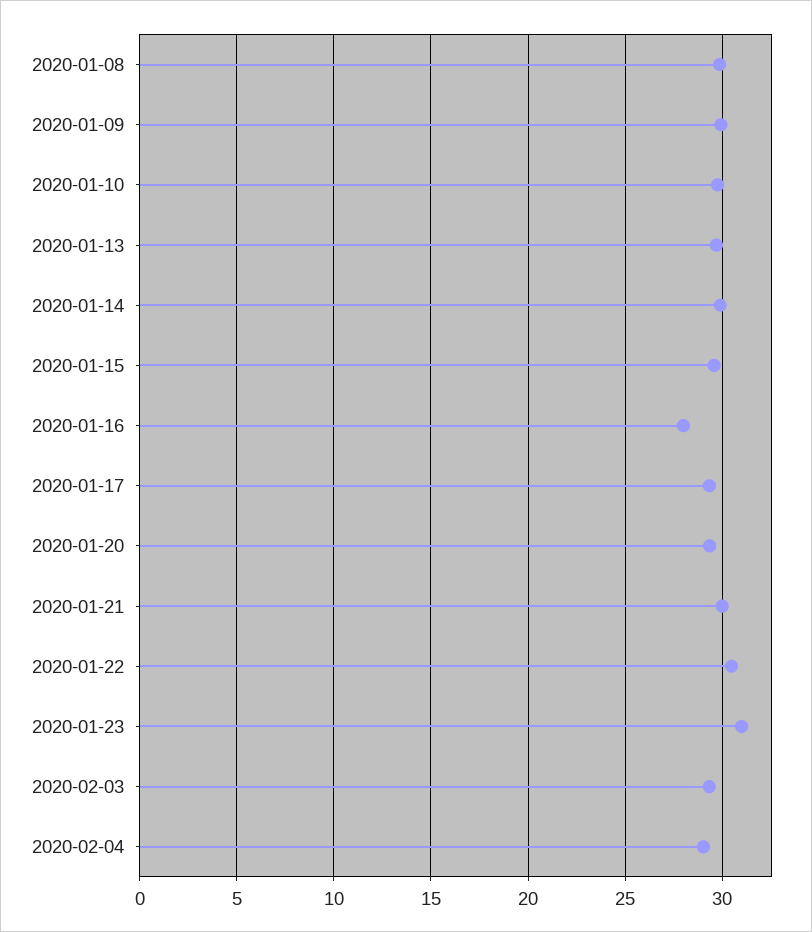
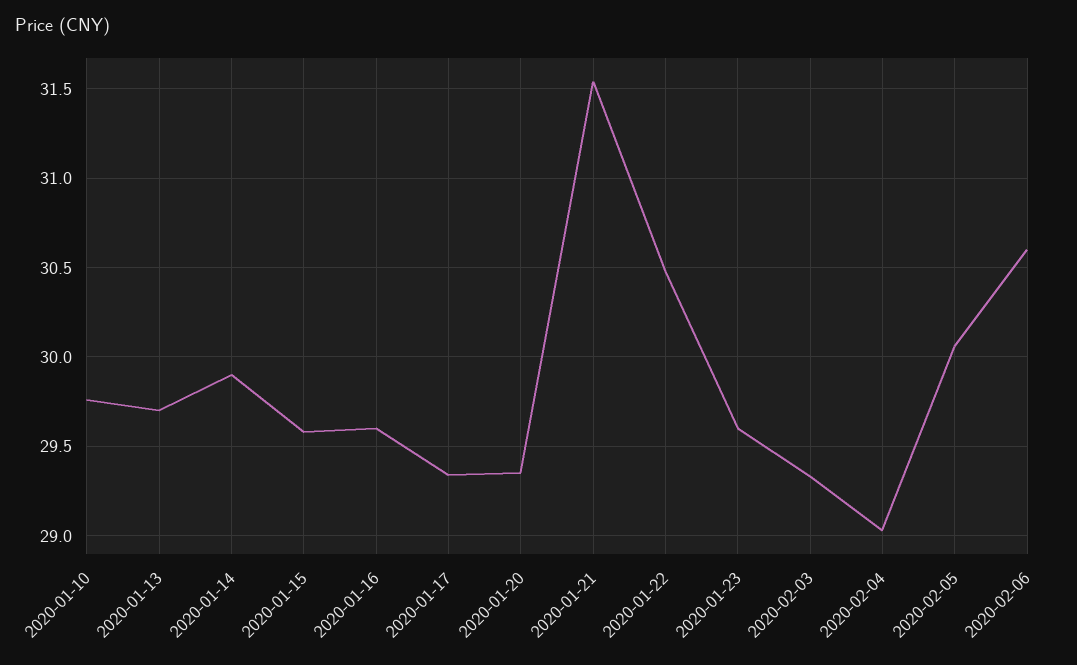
2020-01-08: 30 -> none
2020-01-09: 30 -> none
2020-01-16: 28 -> 29.6
2020-01-21: 30 -> 31.55
2020-01-23: 31 -> 29.6
2020-02-05: none -> 30.05
2020-02-06: none -> 30.6

